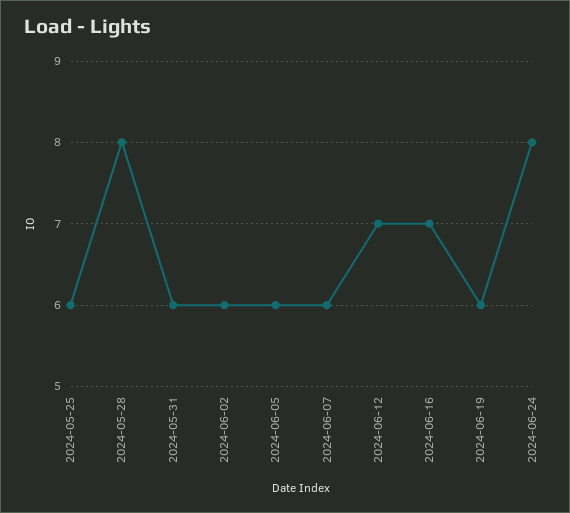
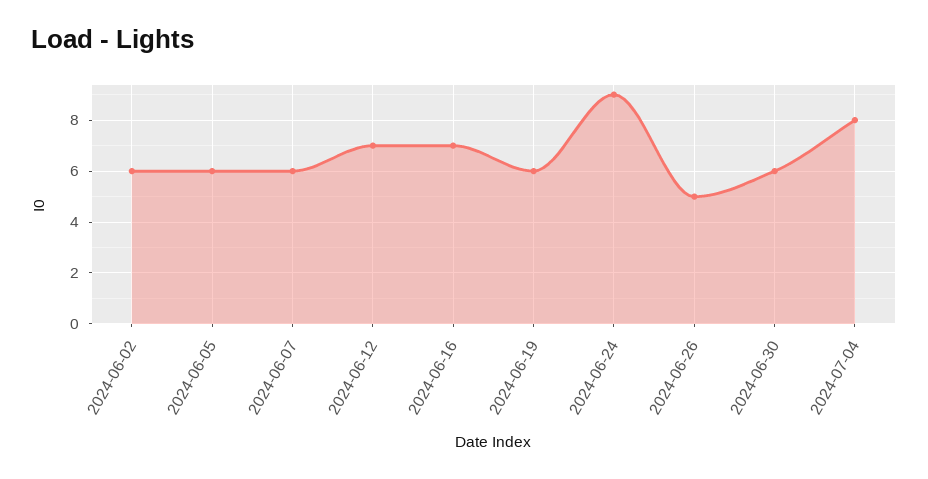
2024-05-25: 6 -> none
2024-05-28: 8 -> none
2024-05-31: 6 -> none
2024-06-24: 8 -> 9
2024-06-26: none -> 5
2024-06-30: none -> 6
2024-07-04: none -> 8

